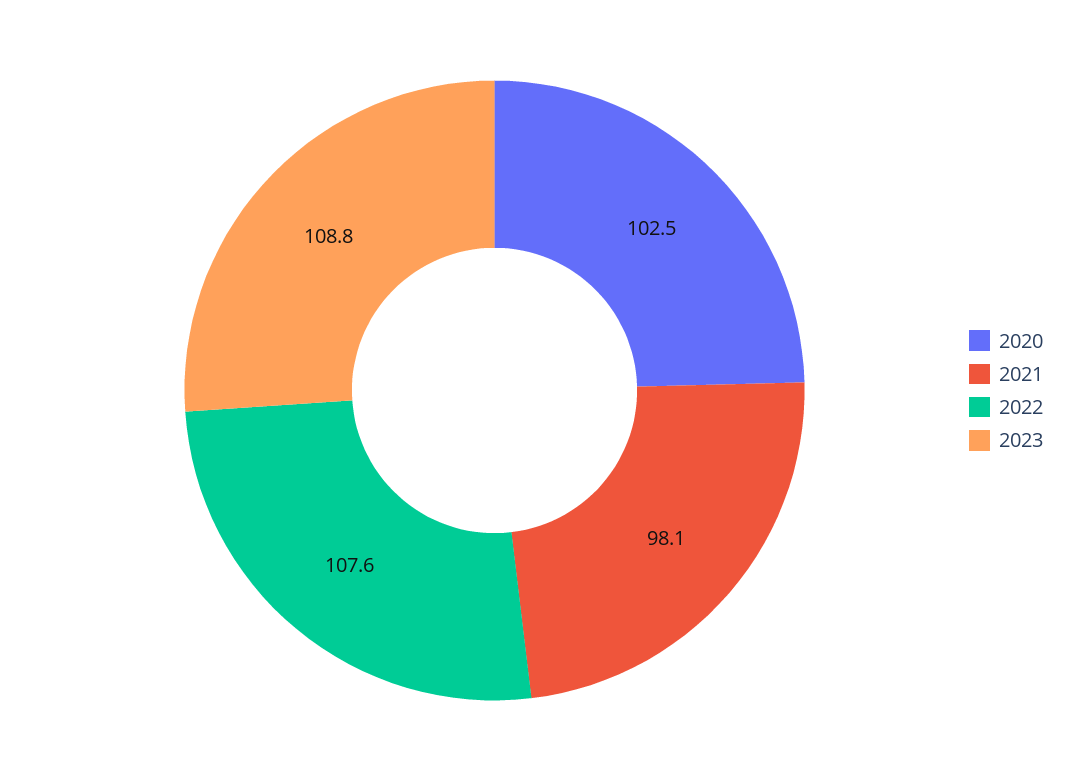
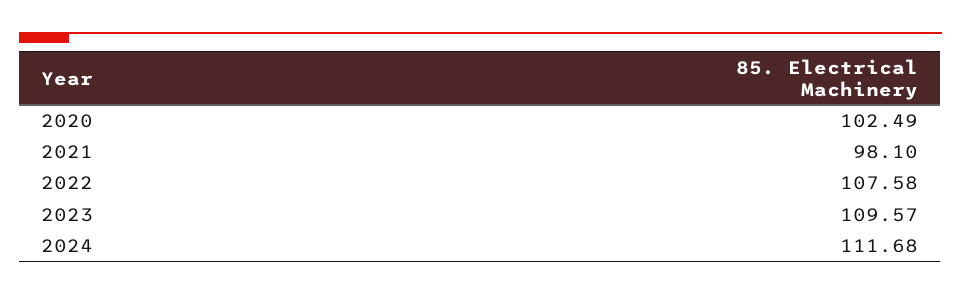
2023: 108.8 -> 109.57
2024: none -> 111.68

